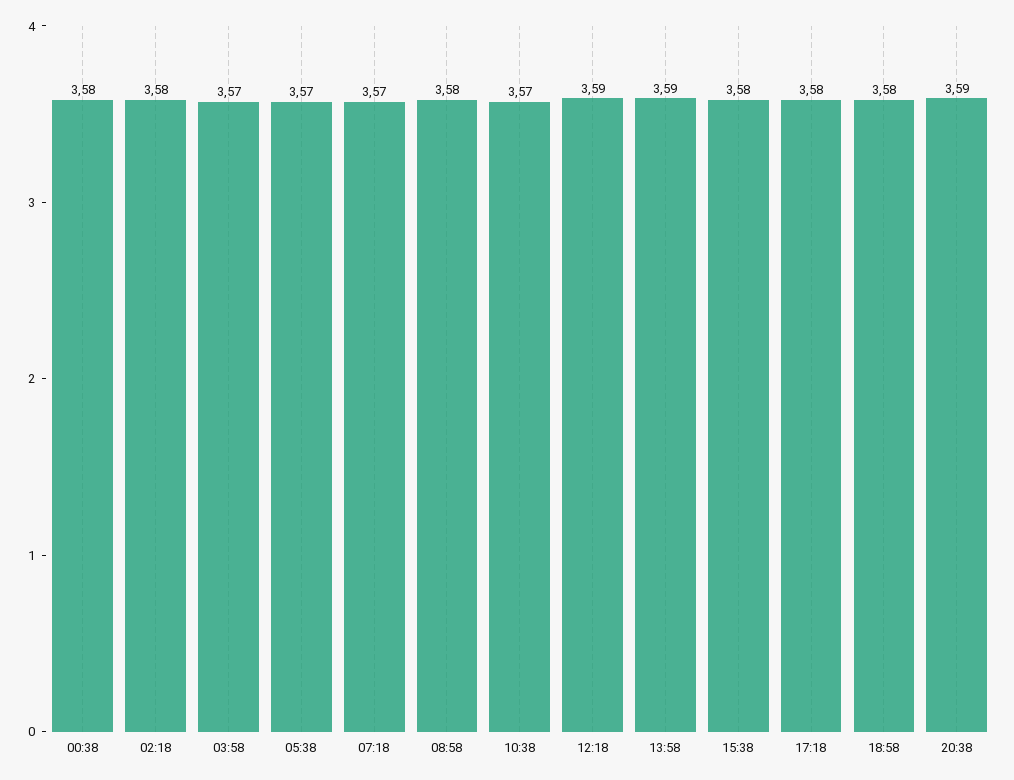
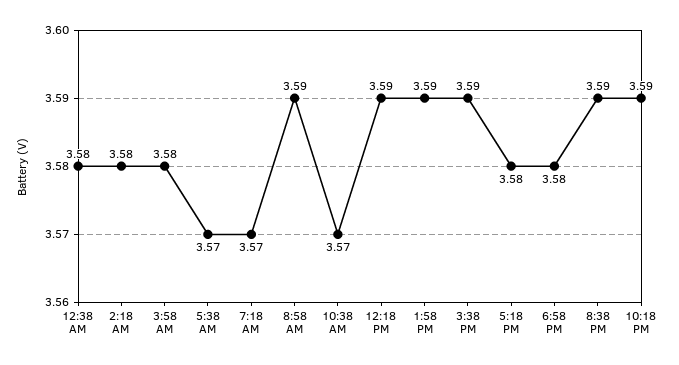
03:58: 3.57 -> 3.58
08:58: 3.58 -> 3.59
15:38: 3.58 -> 3.59
10:18 PM: none -> 3.59

